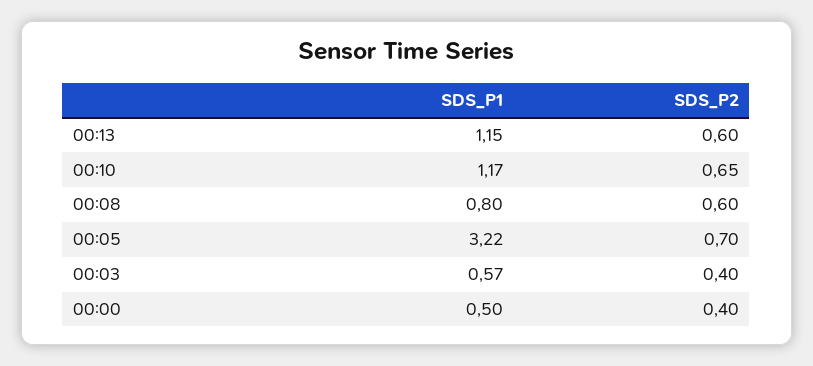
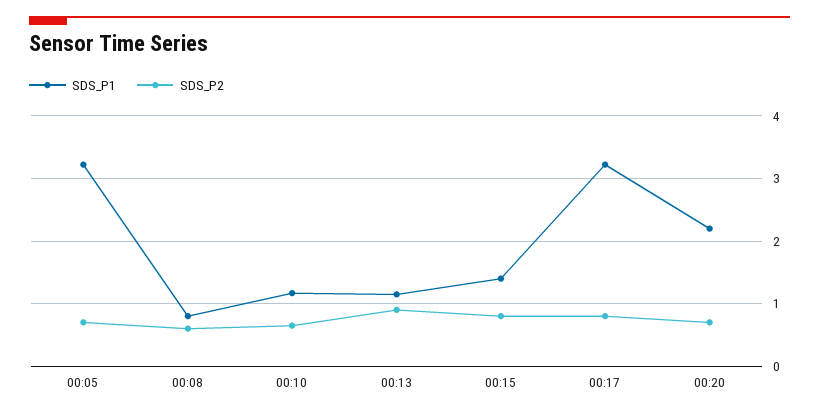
SDS_P2, 00:13: 0.6 -> 0.9
SDS_P1, 00:03: 0.57 -> none
SDS_P2, 00:03: 0.4 -> none
SDS_P1, 00:00: 0.5 -> none
SDS_P2, 00:00: 0.4 -> none
SDS_P1, 00:15: none -> 1.4
SDS_P2, 00:15: none -> 0.8
SDS_P1, 00:17: none -> 3.2
SDS_P2, 00:17: none -> 0.8
SDS_P1, 00:20: none -> 2.2
SDS_P2, 00:20: none -> 0.7

